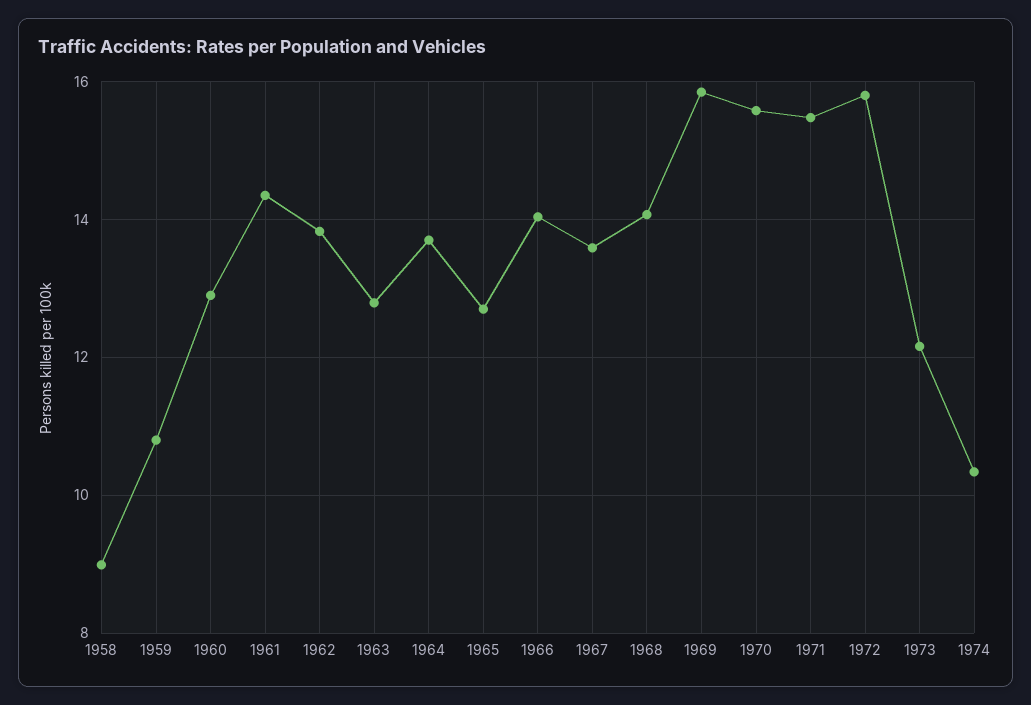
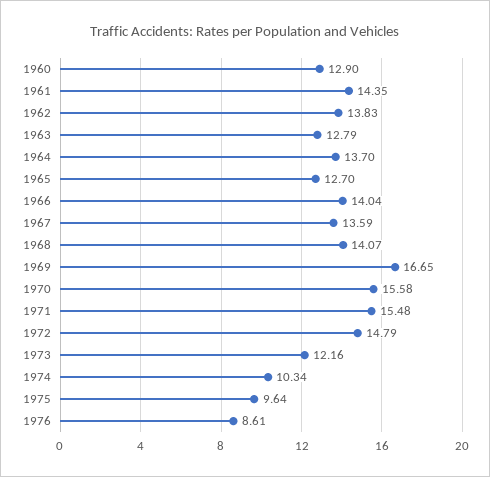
1958: 9 -> none
1959: 10.8 -> none
1969: 15.8 -> 16.65
1972: 15.8 -> 14.79
1975: none -> 9.64
1976: none -> 8.61

